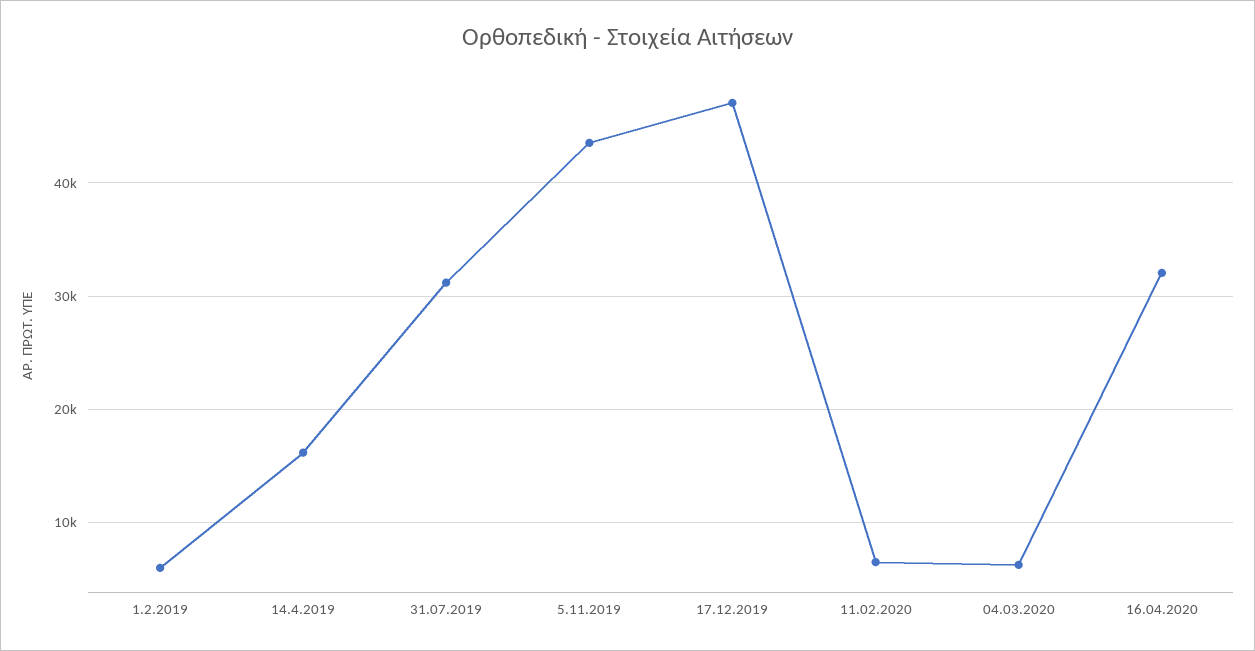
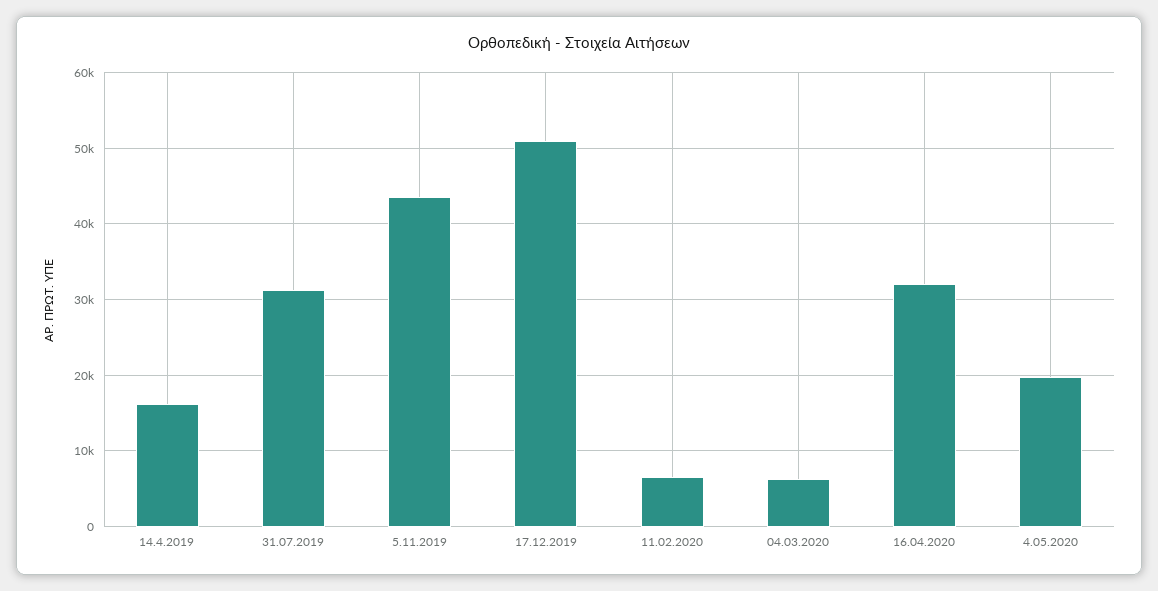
1.2.2019: 6000 -> none
17.12.2019: 47000 -> 51000
4.05.2020: none -> 20000

